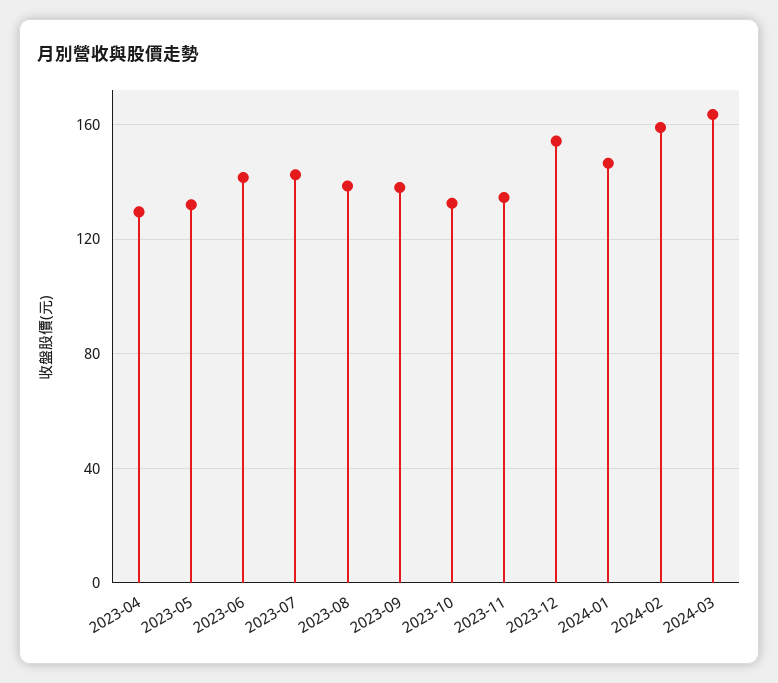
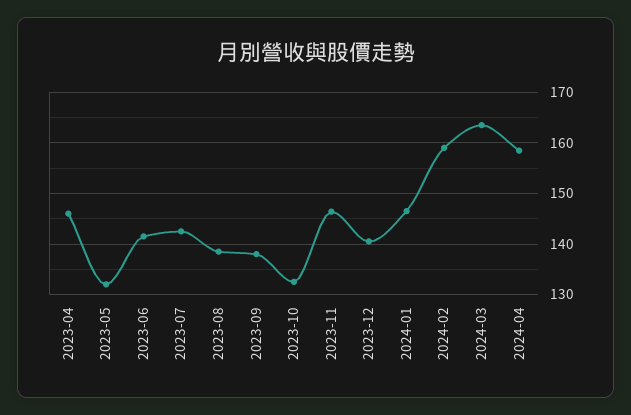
2023-04: 130 -> 146
2023-11: 135 -> 146
2023-12: 155 -> 140
2024-04: none -> 158

